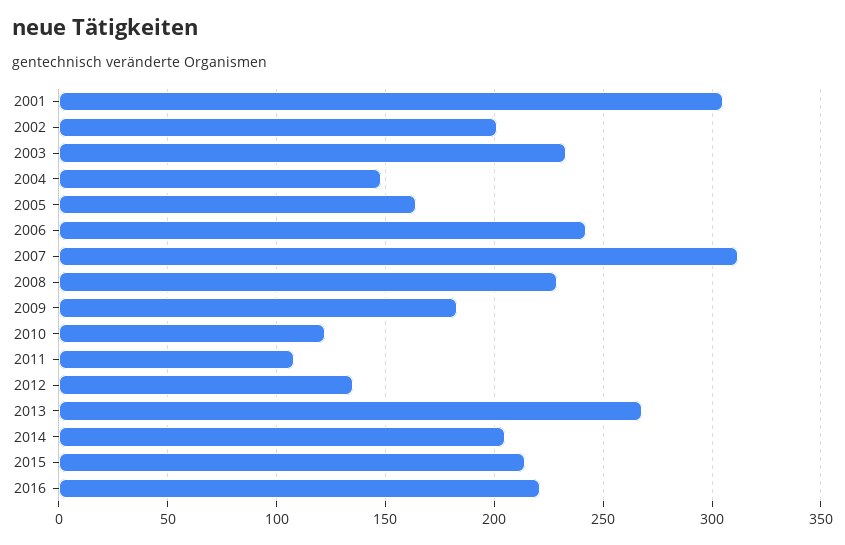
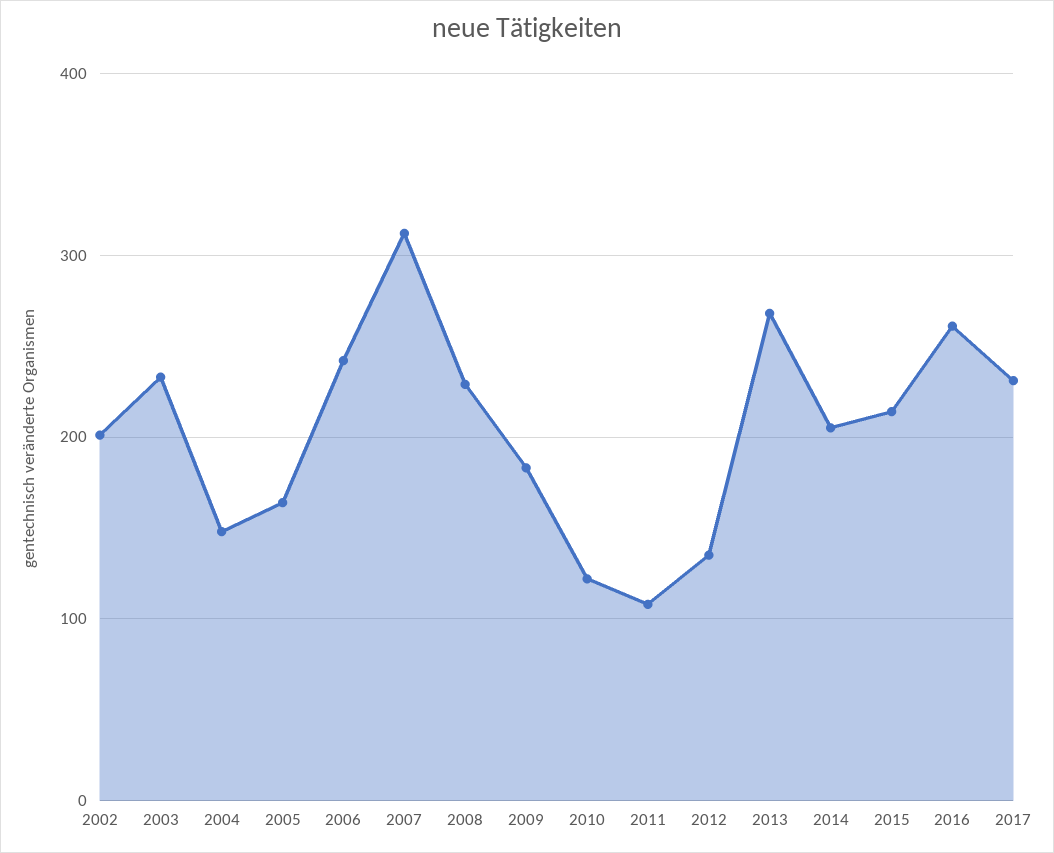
2001: 305 -> none
2016: 220 -> 260
2017: none -> 230

